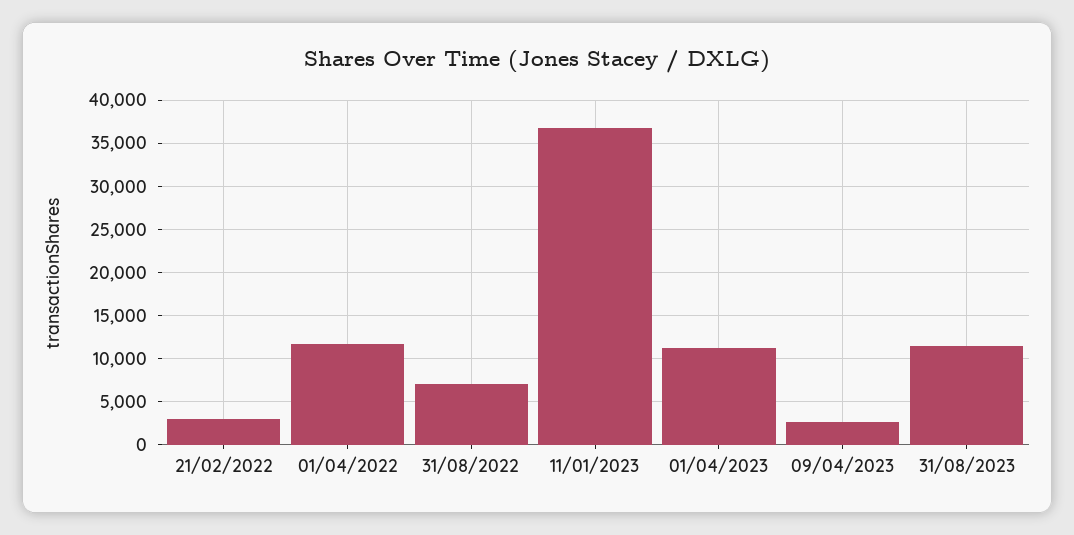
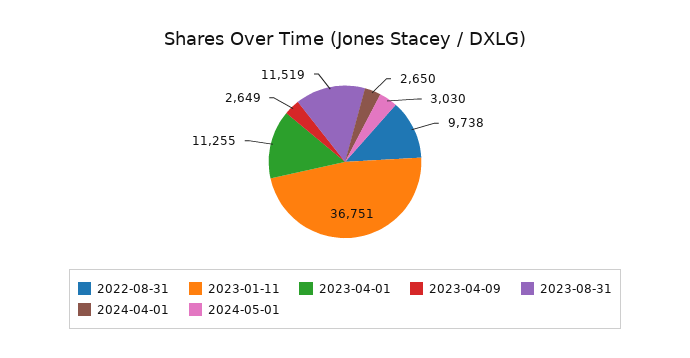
21/02/2022: 3000 -> none
01/04/2022: 12000 -> none
31/08/2022: 7000 -> 9738
2024-04-01: none -> 2650
2024-05-01: none -> 3030

